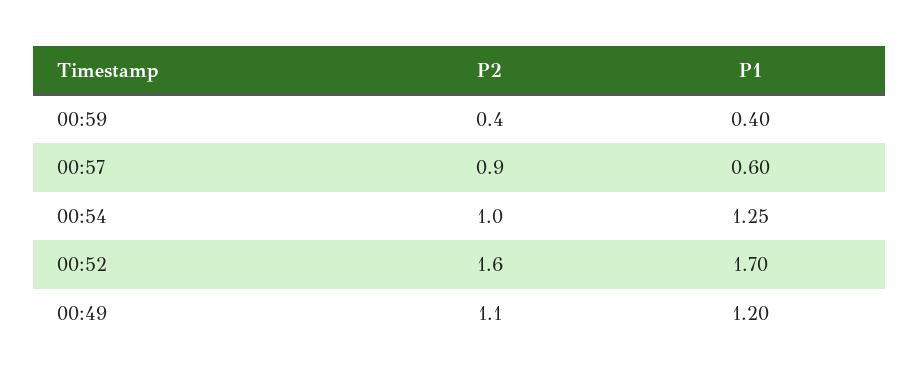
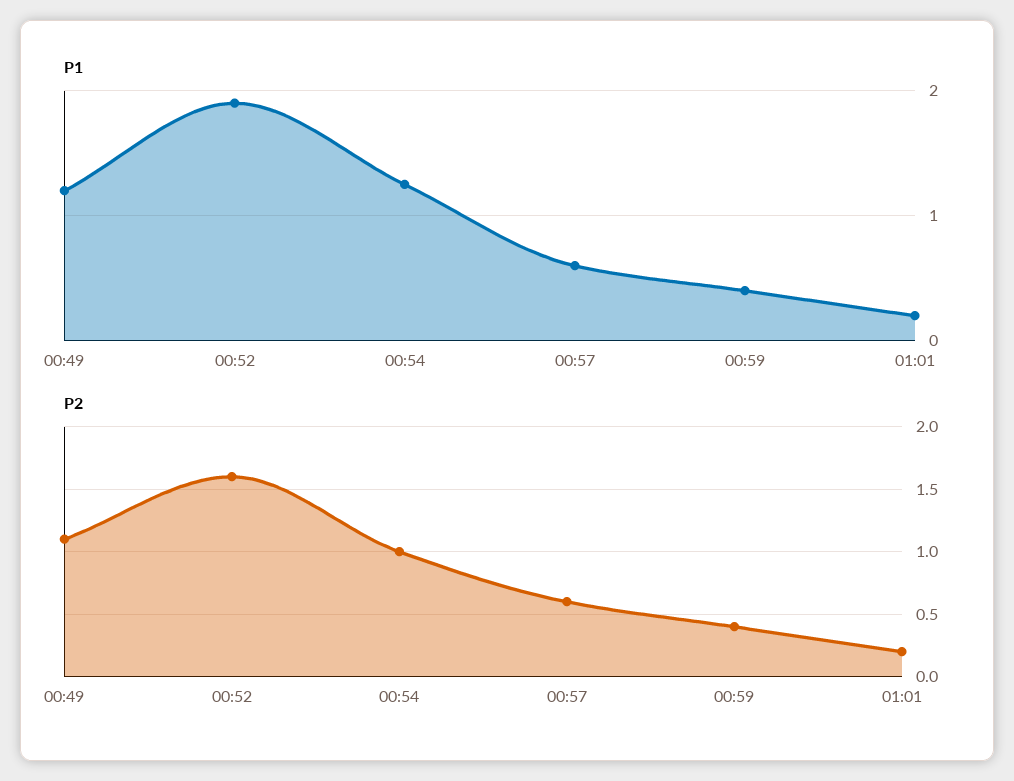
P2, 00:57: 0.9 -> 0.6
P1, 00:52: 1.7 -> 1.9
P1, 01:01: none -> 0.2
P2, 01:01: none -> 0.2

